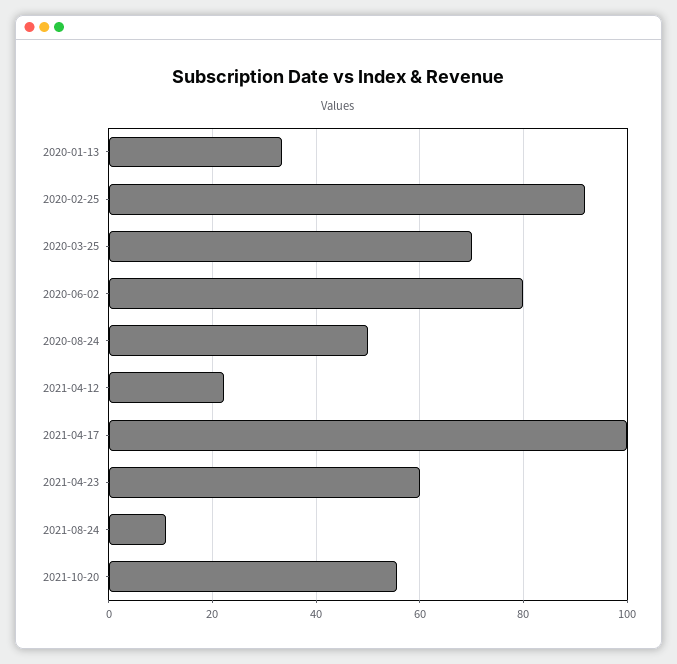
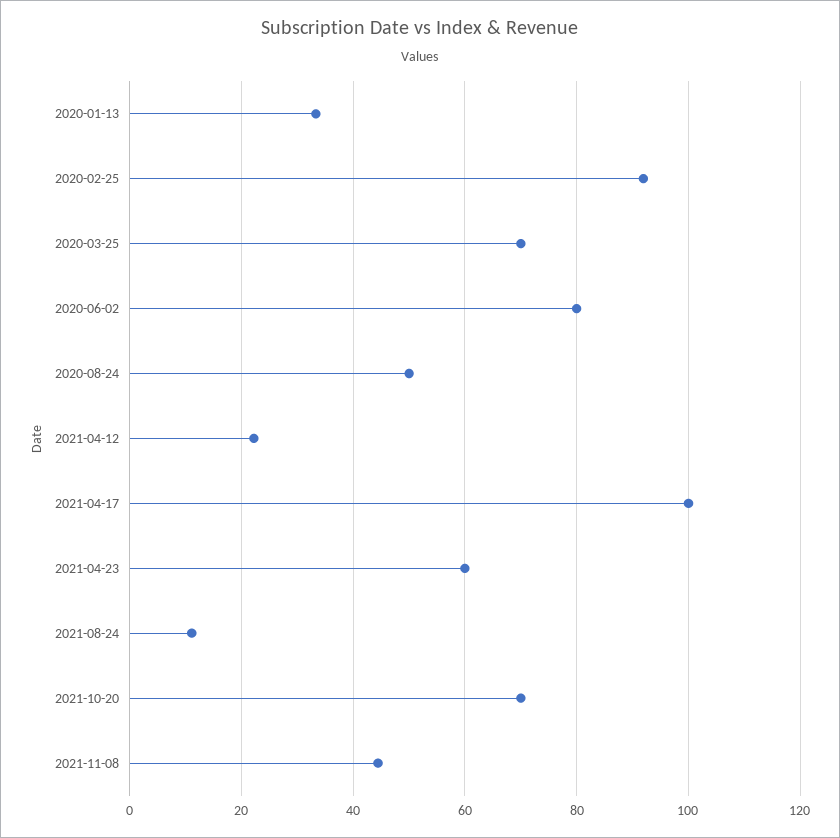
2021-10-20: 56 -> 70
2021-11-08: none -> 44

